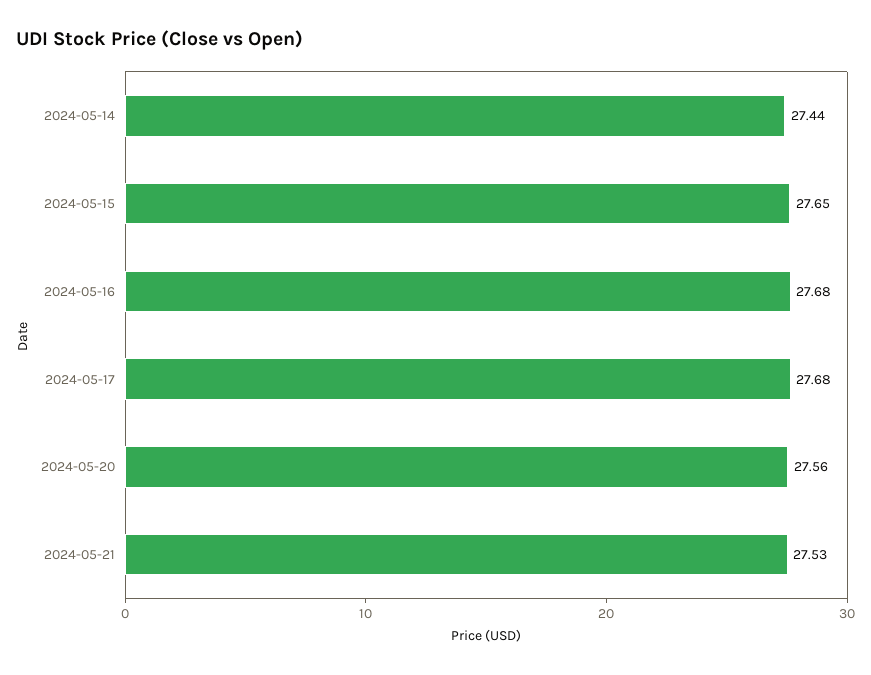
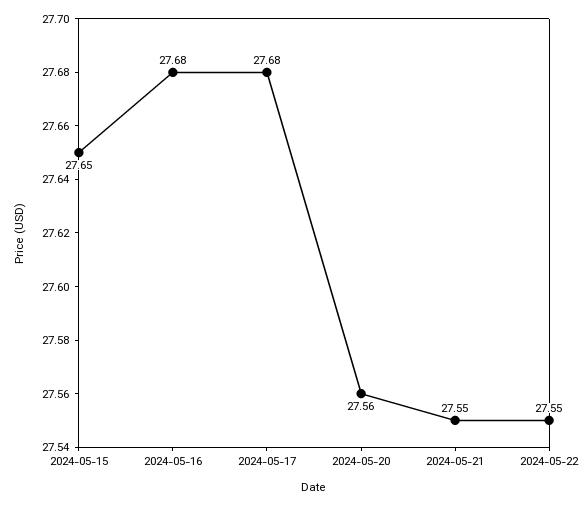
2024-05-14: 27.44 -> none
2024-05-21: 27.53 -> 27.55
2024-05-22: none -> 27.55

